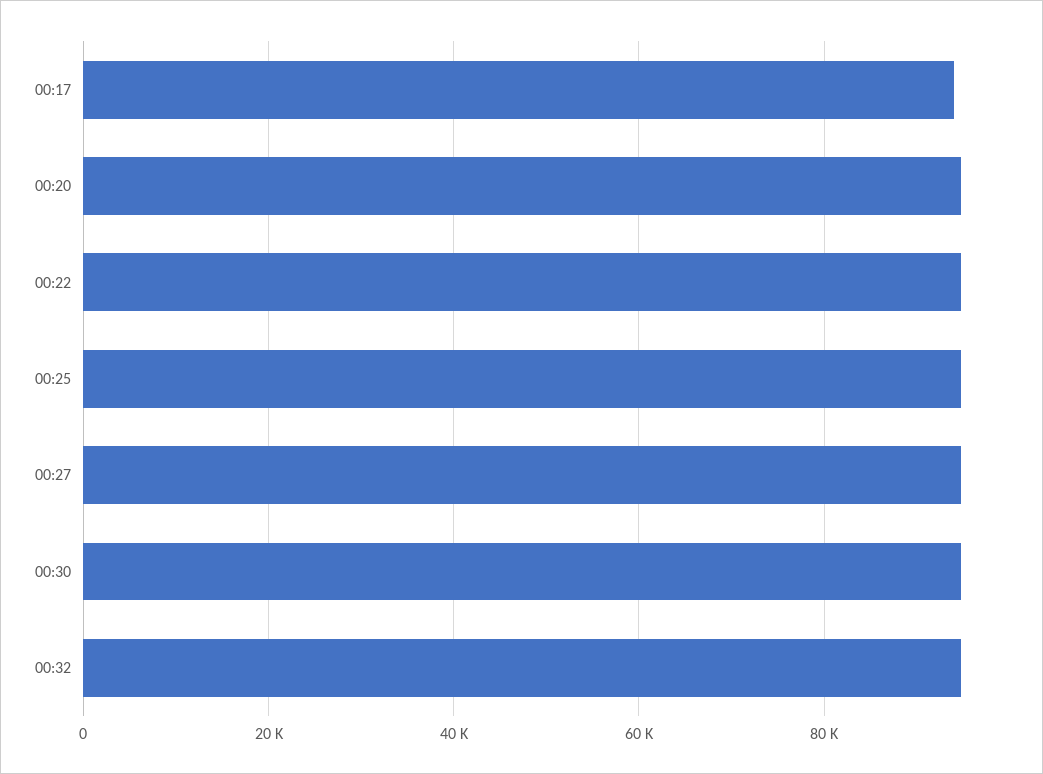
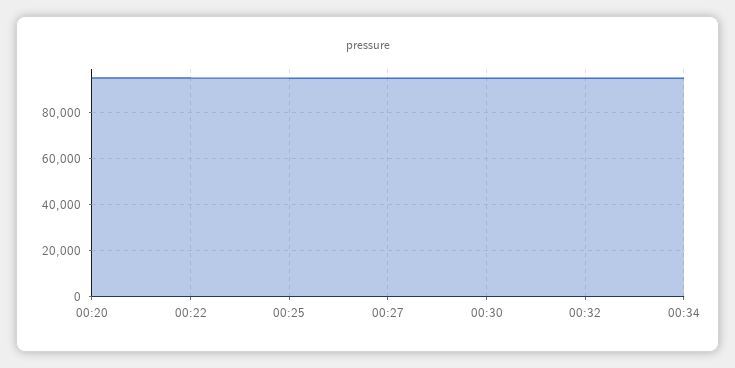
00:17: 94000 -> none
00:34: none -> 95000

